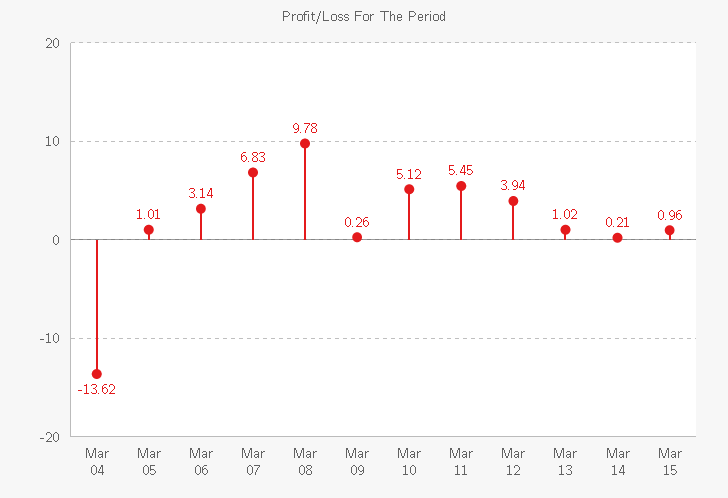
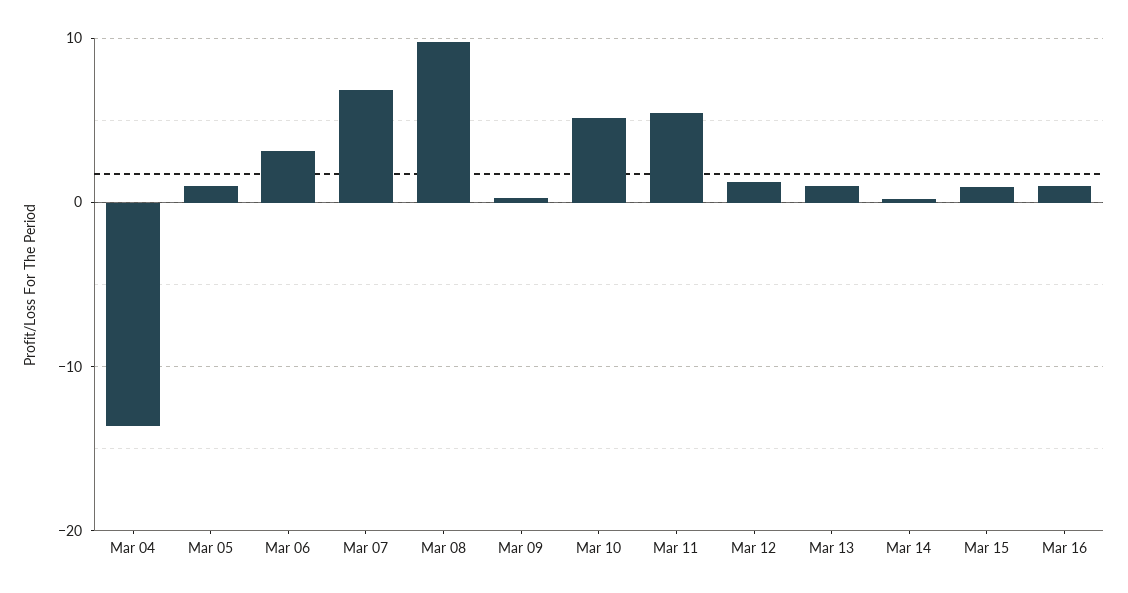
Mar 12: 3.94 -> 1
Mar 16: none -> 1

